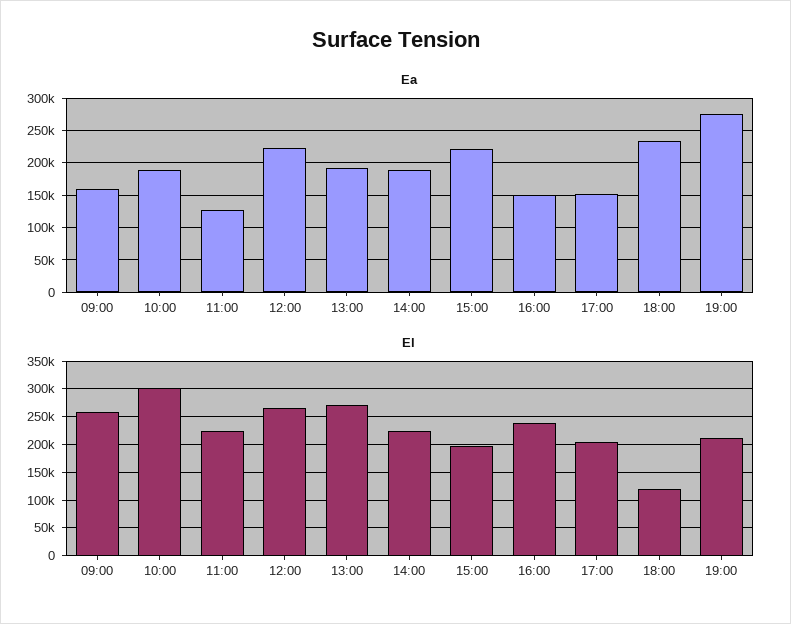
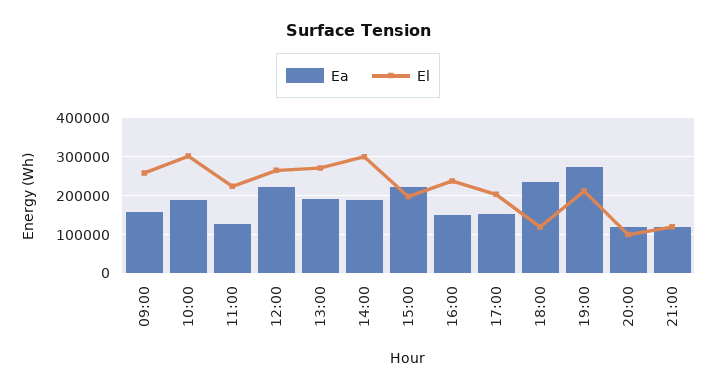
El, 14:00: 225000 -> 300000
Ea, 20:00: none -> 120000
El, 20:00: none -> 100000
Ea, 21:00: none -> 120000
El, 21:00: none -> 120000

